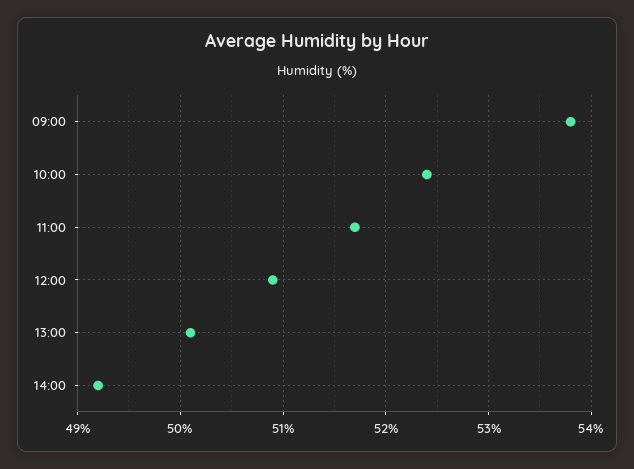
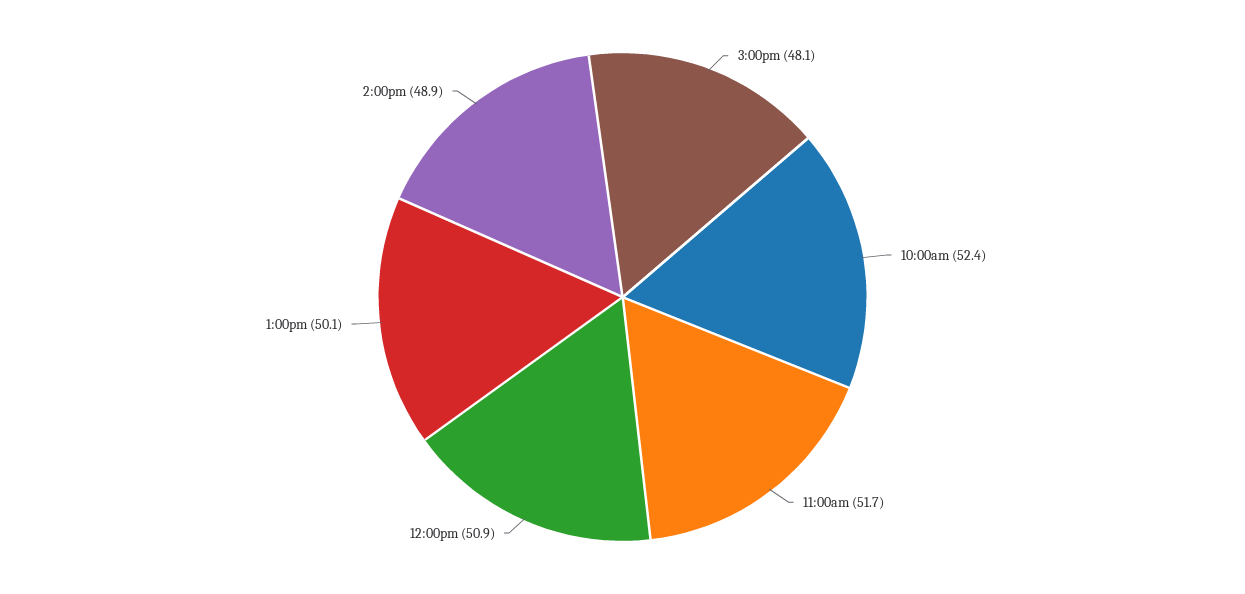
09:00: 53.8 -> none
14:00: 49.2 -> 48.9
3:00pm: none -> 48.1

